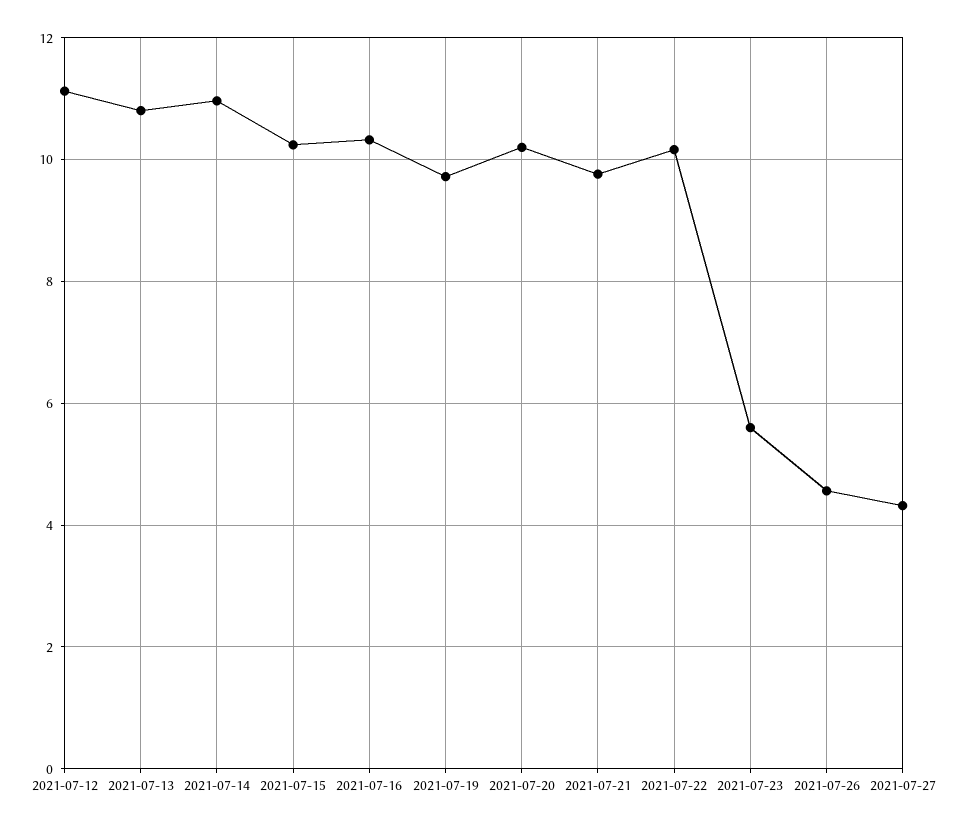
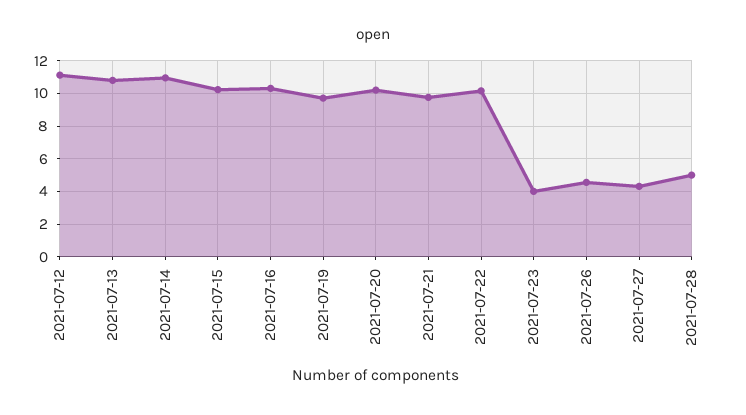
2021-07-23: 5.6 -> 4
2021-07-28: none -> 5

